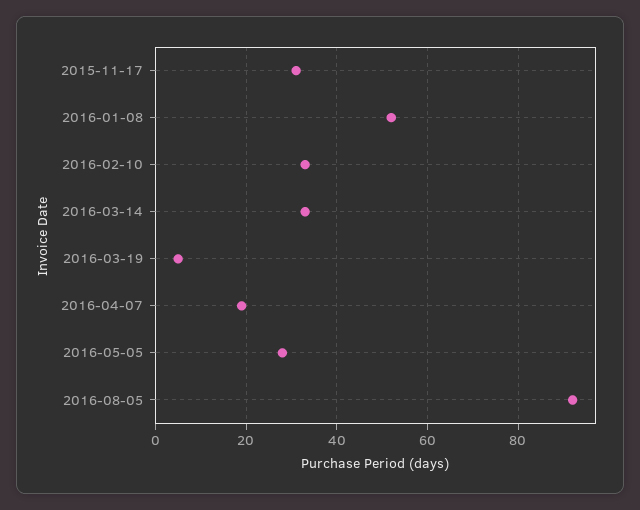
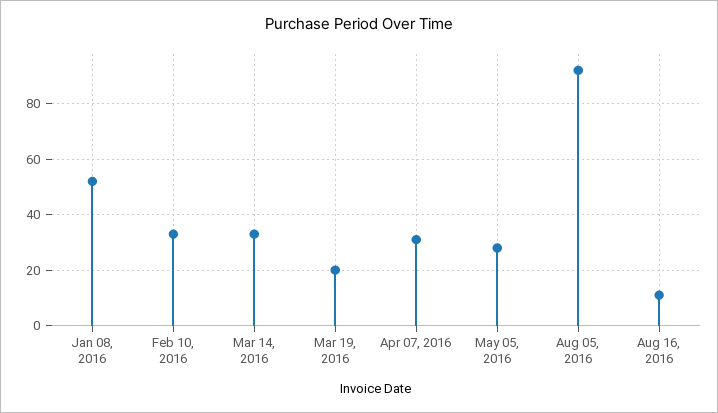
2015-11-17: 30 -> none
2016-03-19: 5 -> 20
2016-04-07: 20 -> 30
Aug 16, 2016: none -> 10

